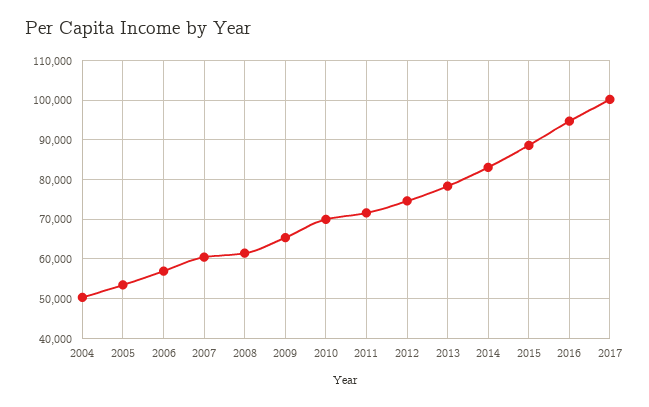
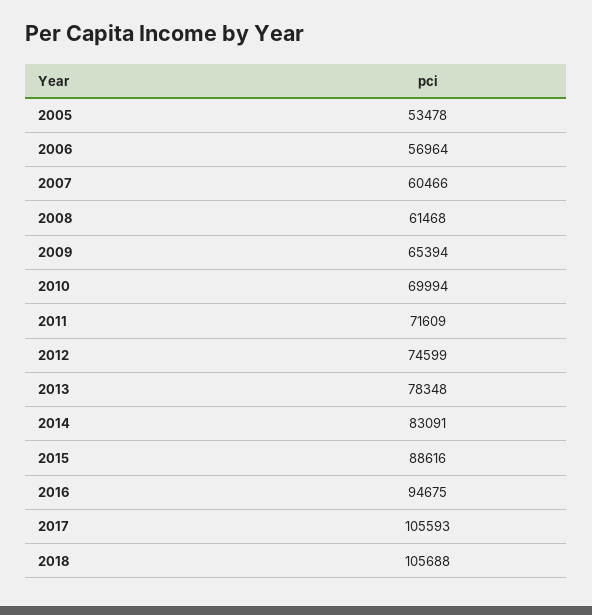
2004: 50000 -> none
2017: 100000 -> 105593
2018: none -> 105688

